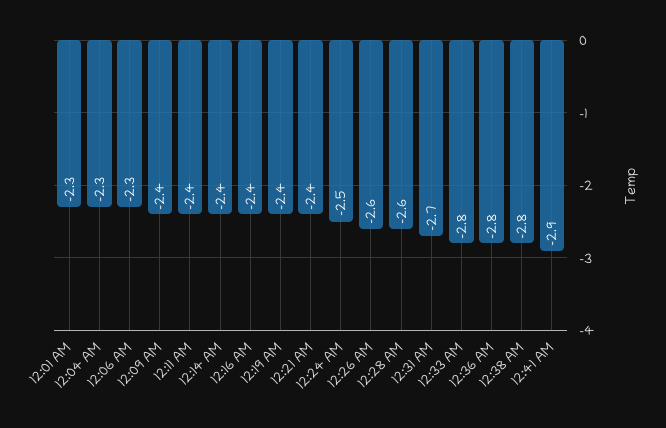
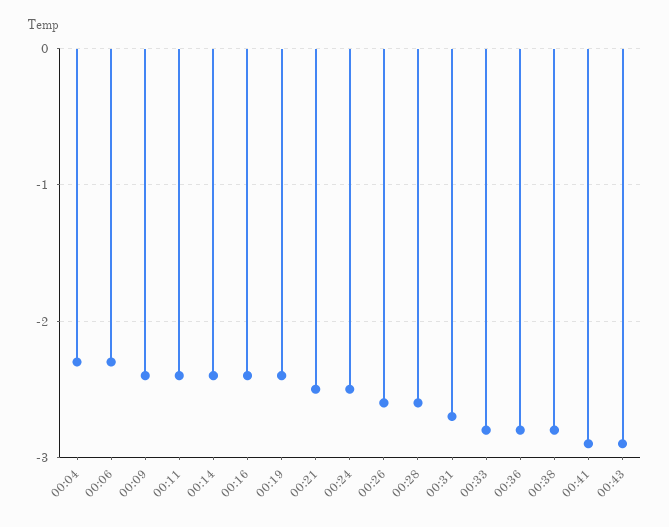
12:01 AM: -2.3 -> none
12:21 AM: -2.4 -> -2.5
00:43: none -> -2.9

